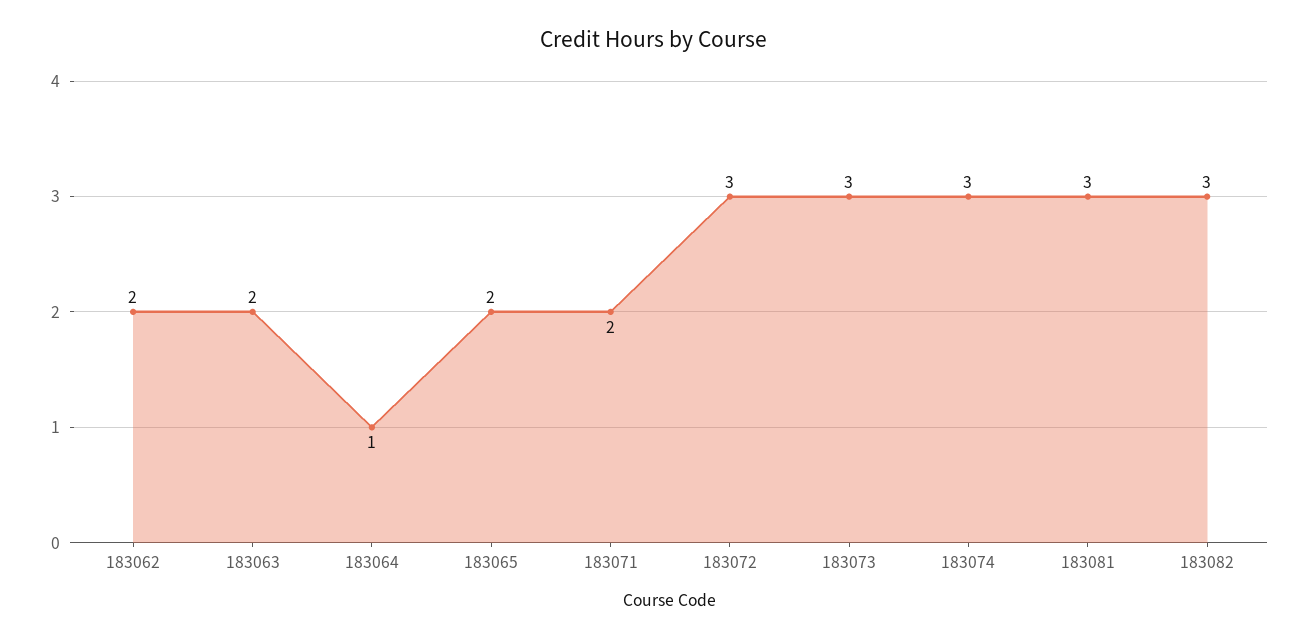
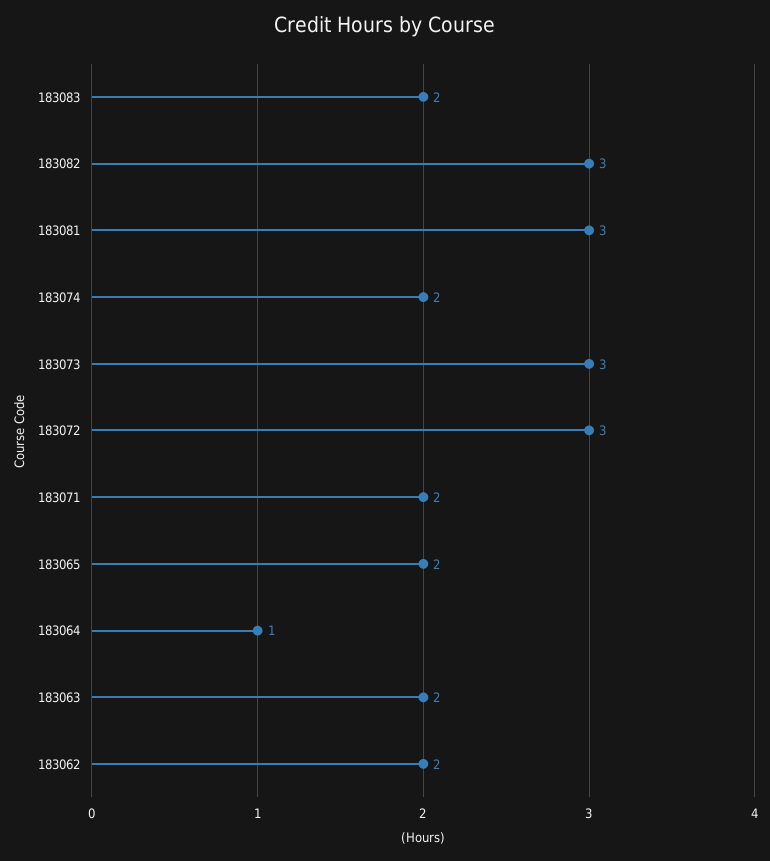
183074: 3 -> 2
183083: none -> 2

